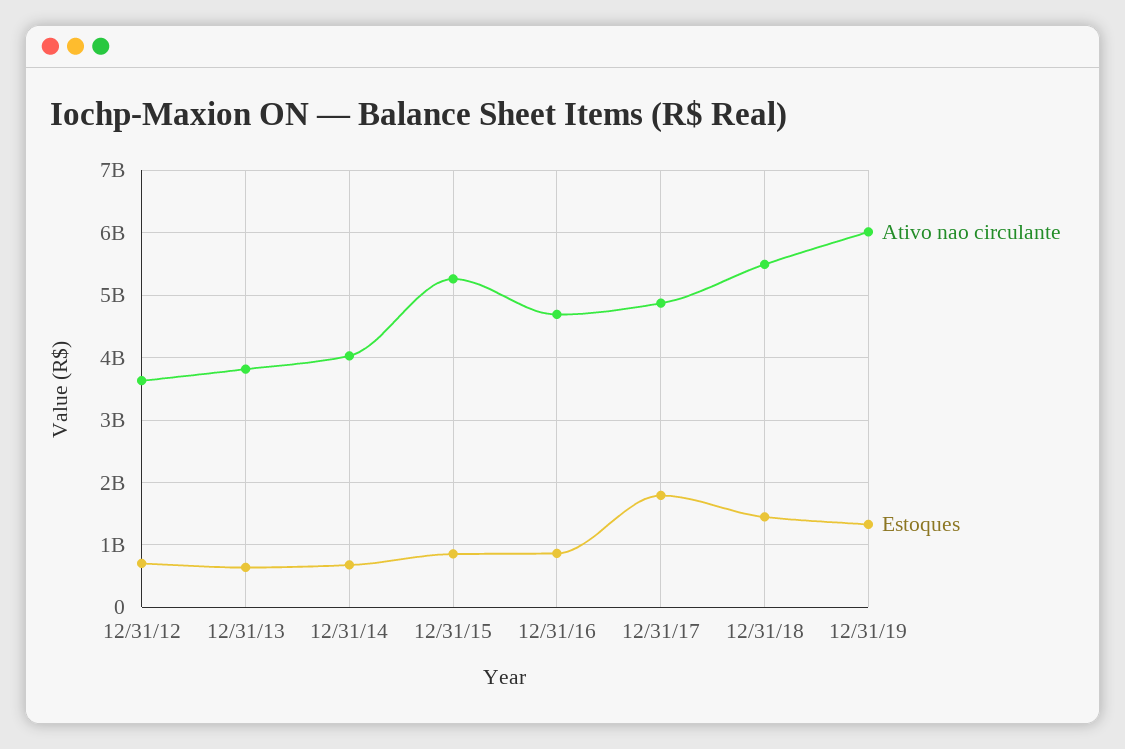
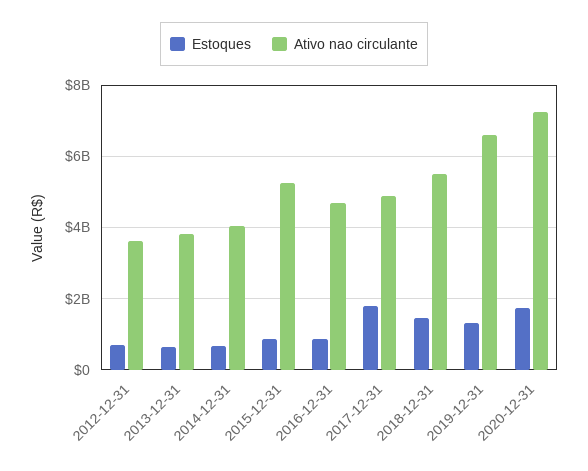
Ativo nao circulante, 12/31/19: 6000000000 -> 6600000000
Estoques, 2020-12-31: none -> 1800000000
Ativo nao circulante, 2020-12-31: none -> 7200000000

